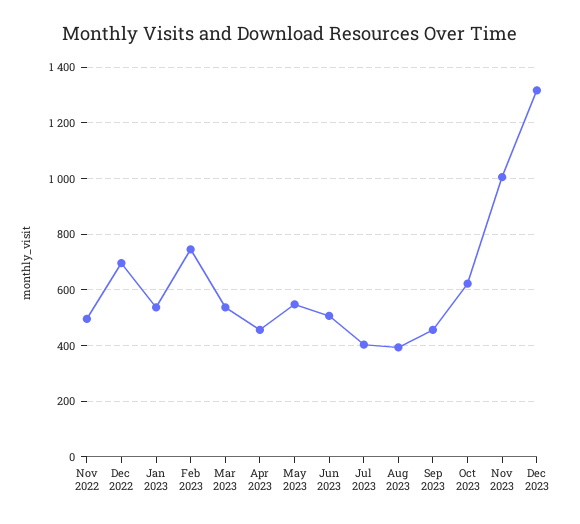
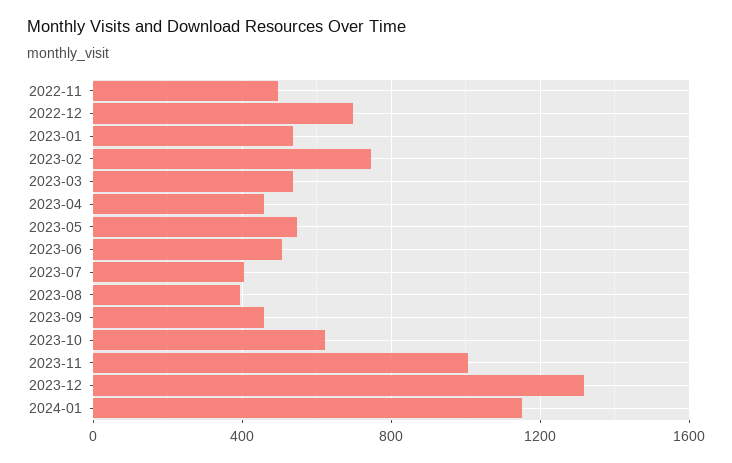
2024-01: none -> 1150

